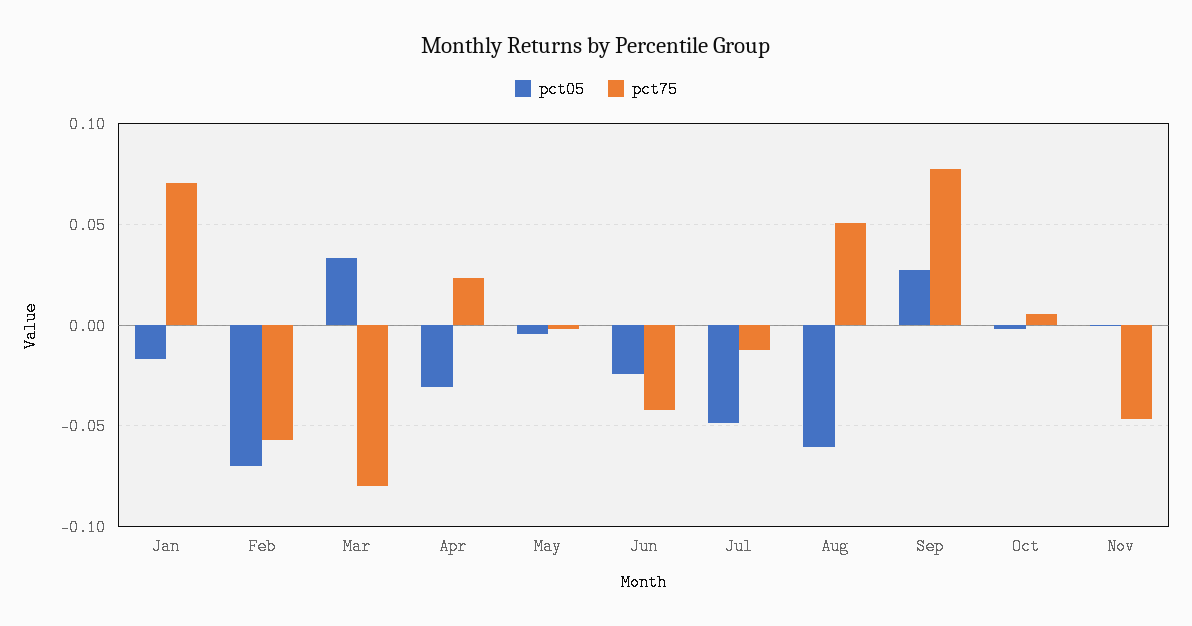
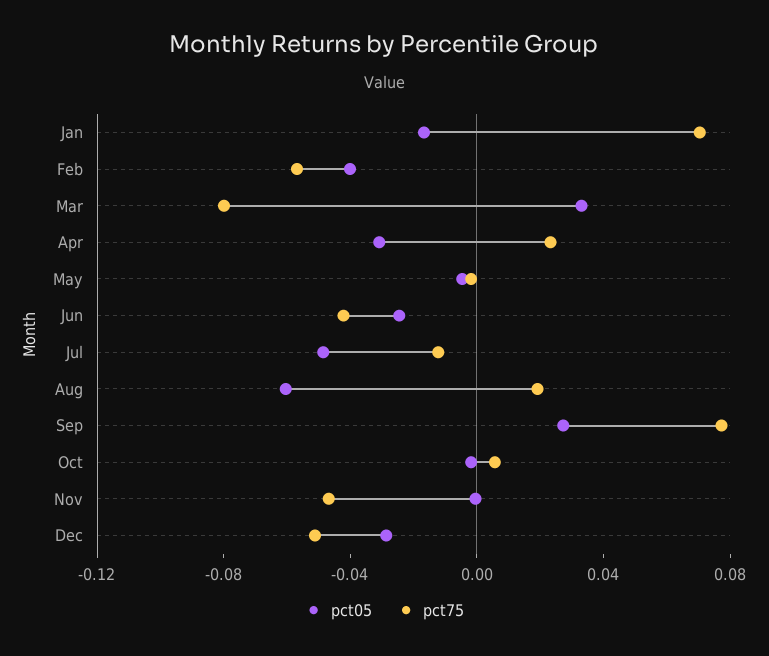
pct05, Feb: -0.07 -> -0.04
pct75, Aug: 0.05 -> 0.02
pct05, Dec: none -> -0.03
pct75, Dec: none -> -0.05

